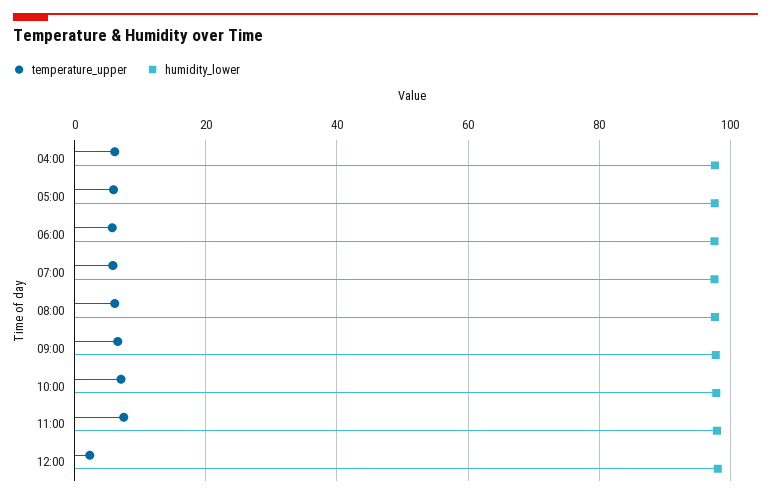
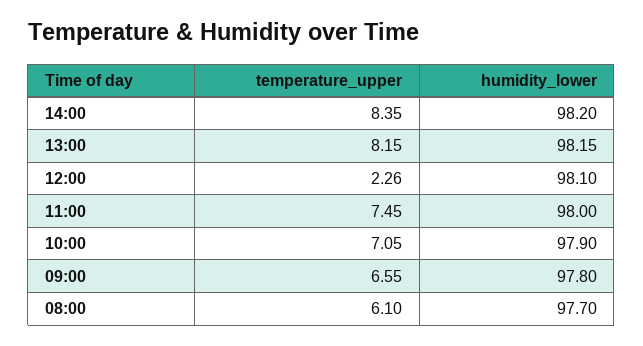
temperature_upper, 04:00: 6 -> none
humidity_lower, 04:00: 98 -> none
temperature_upper, 05:00: 6 -> none
humidity_lower, 05:00: 98 -> none
temperature_upper, 06:00: 6 -> none
humidity_lower, 06:00: 98 -> none
temperature_upper, 07:00: 6 -> none
humidity_lower, 07:00: 98 -> none
temperature_upper, 14:00: none -> 8.35
humidity_lower, 14:00: none -> 98.2
temperature_upper, 13:00: none -> 8.15
humidity_lower, 13:00: none -> 98.15

